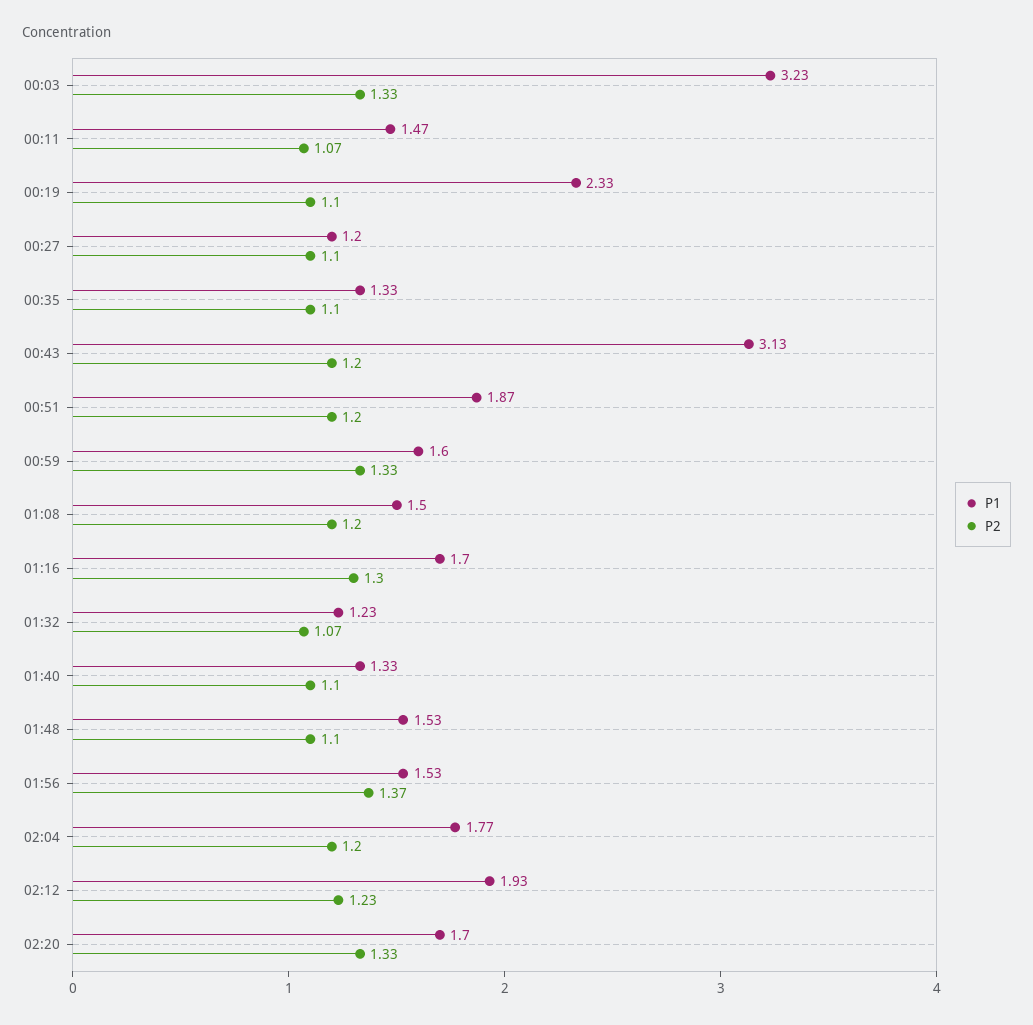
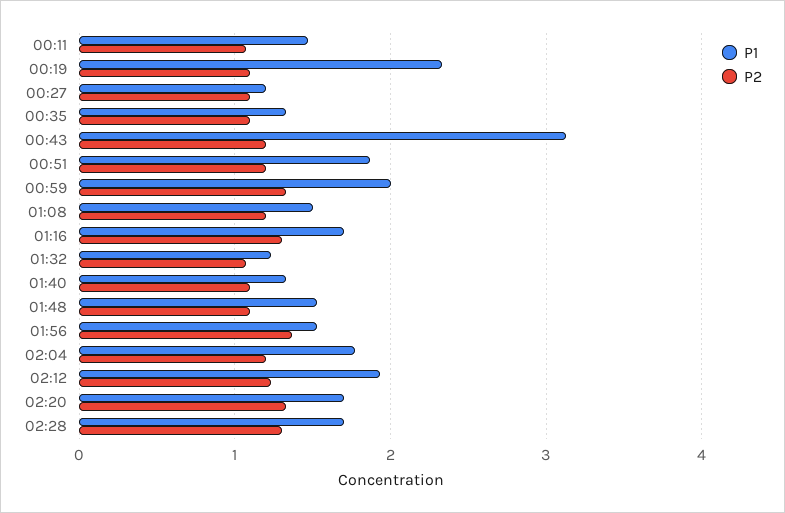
P1, 00:03: 3.23 -> none
P2, 00:03: 1.33 -> none
P1, 00:59: 1.6 -> 2
P1, 02:28: none -> 1.7
P2, 02:28: none -> 1.3

